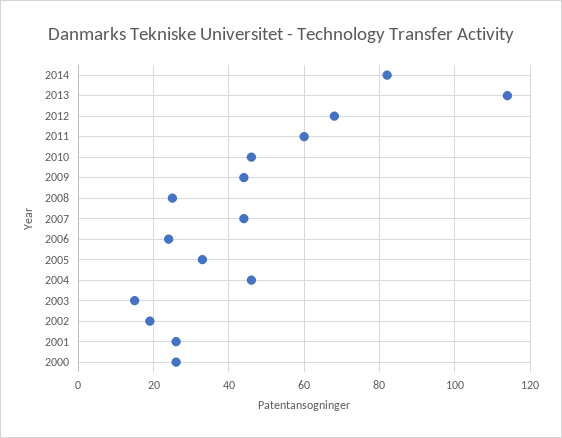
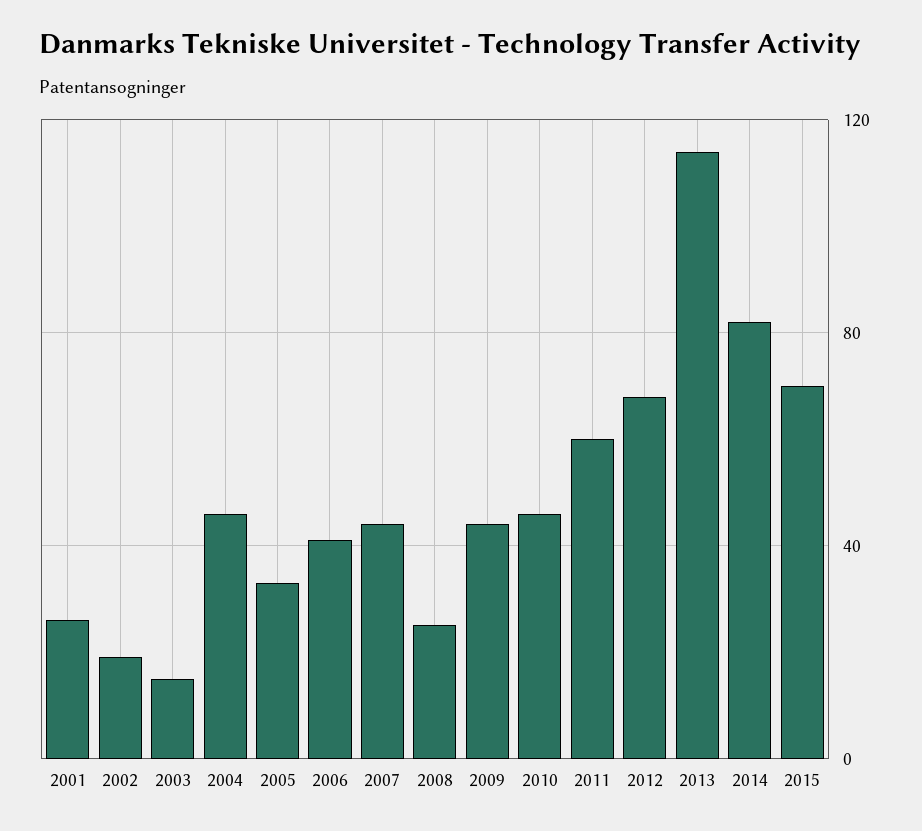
2006: 25 -> 40
2000: 25 -> none
2015: none -> 70

